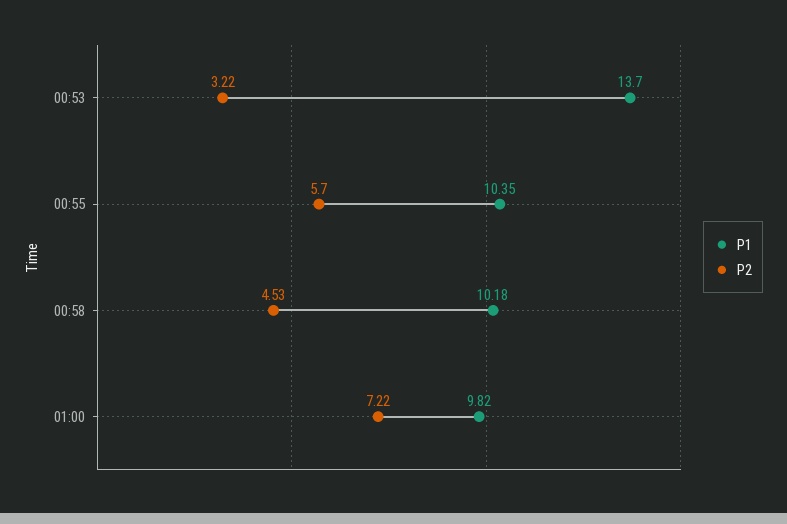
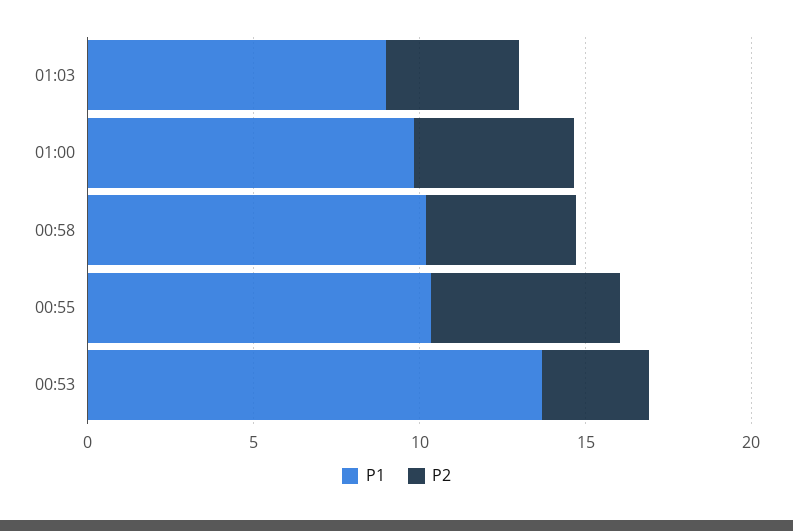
P2, 01:00: 7.22 -> 5
P1, 01:03: none -> 9
P2, 01:03: none -> 4

